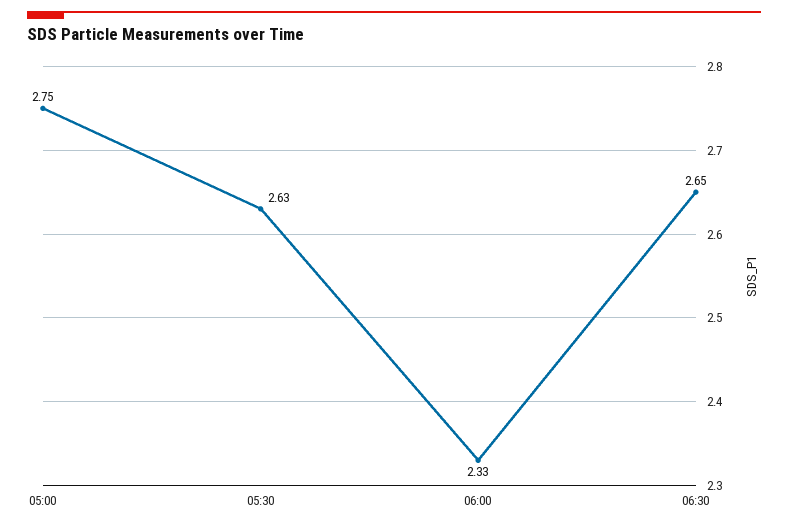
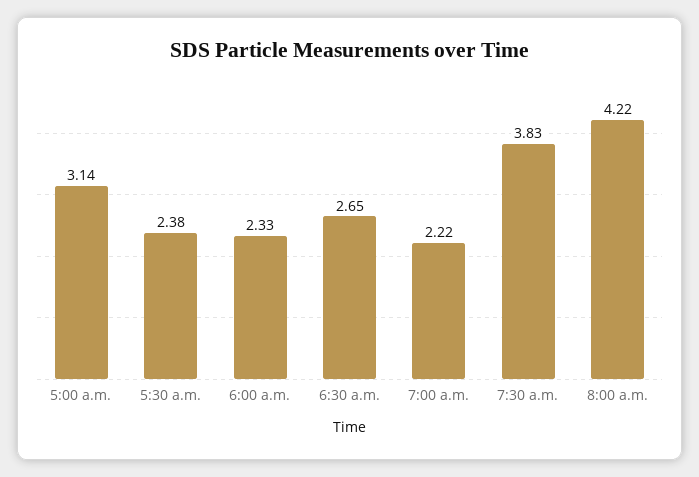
05:00: 2.75 -> 3.14
05:30: 2.63 -> 2.38
7:00 a.m.: none -> 2.22
7:30 a.m.: none -> 3.83
8:00 a.m.: none -> 4.22

